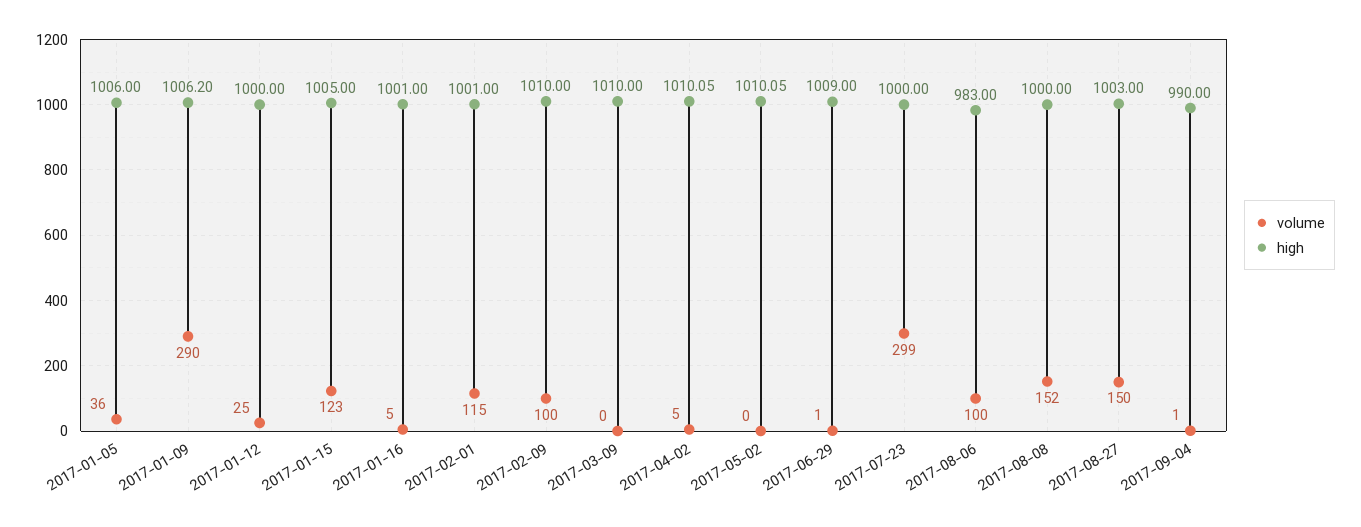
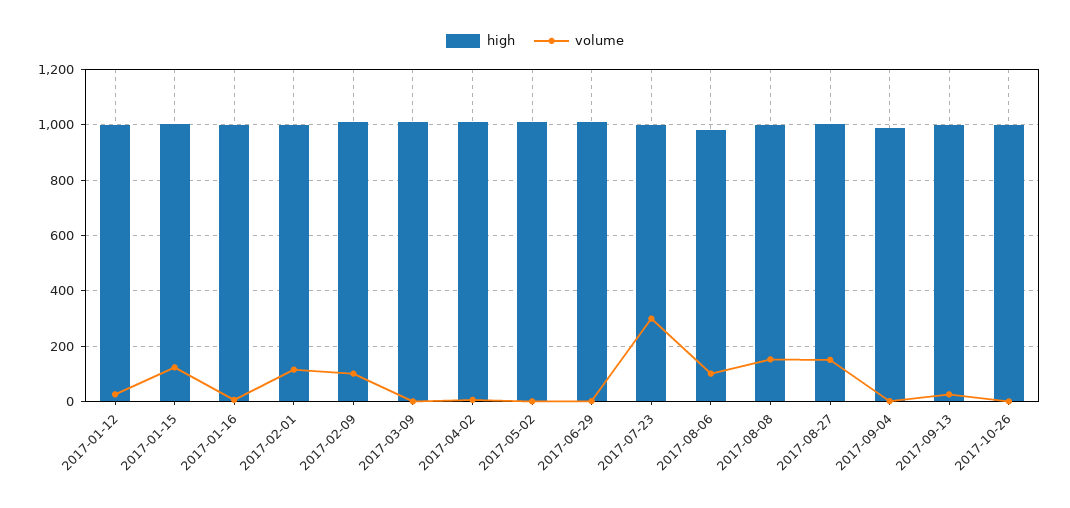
volume, 2017-01-05: 36 -> none
high, 2017-01-05: 1006 -> none
volume, 2017-01-09: 290 -> none
high, 2017-01-09: 1006.2 -> none
high, 2017-09-13: none -> 1000
volume, 2017-09-13: none -> 25
high, 2017-10-26: none -> 1000
volume, 2017-10-26: none -> 0

